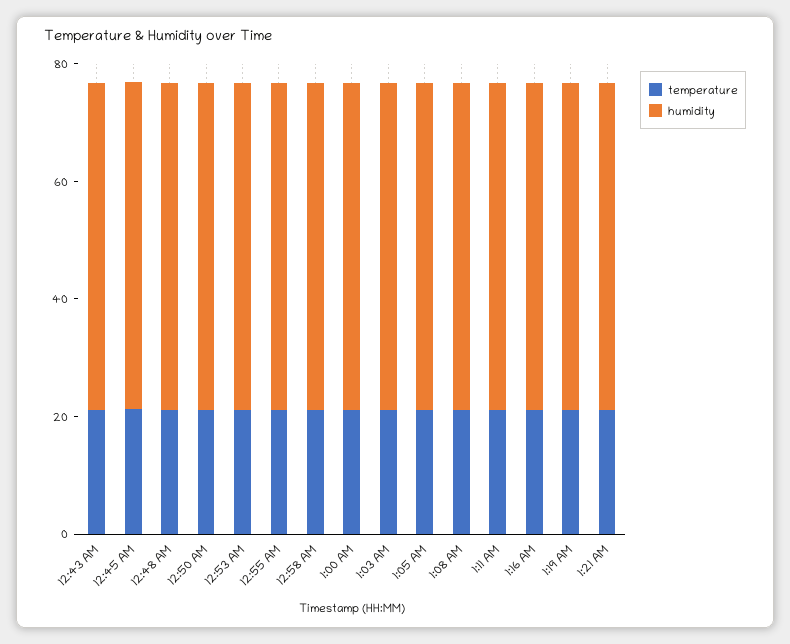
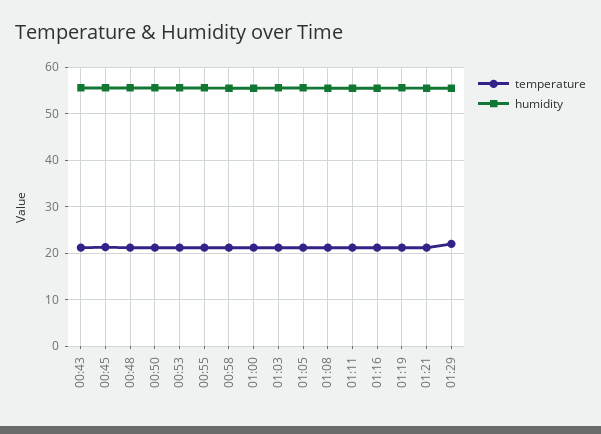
temperature, 01:29: none -> 22
humidity, 01:29: none -> 56

